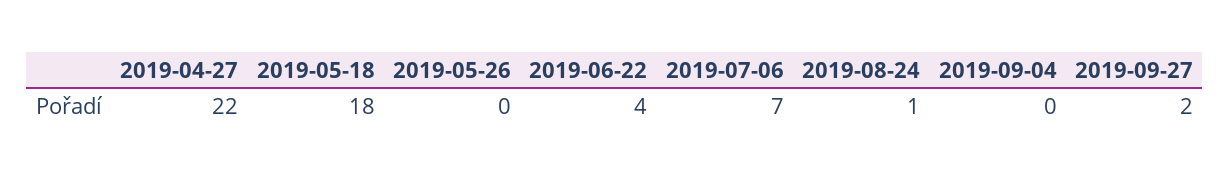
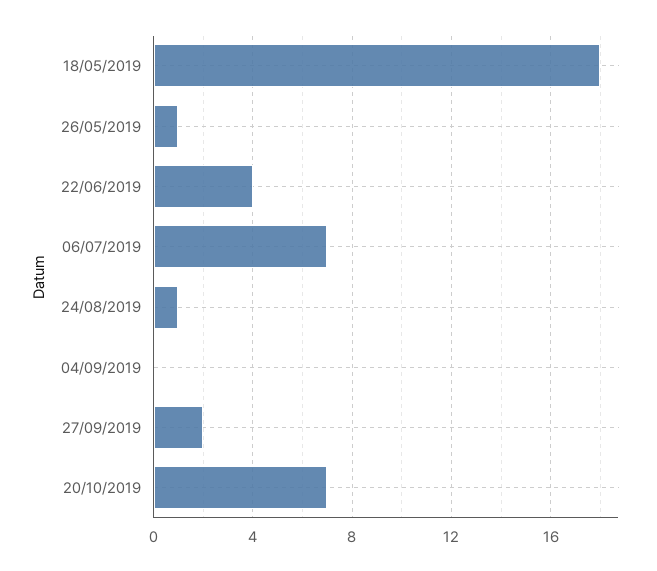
2019-04-27: 22 -> none
2019-05-26: 0 -> 1
20/10/2019: none -> 7

